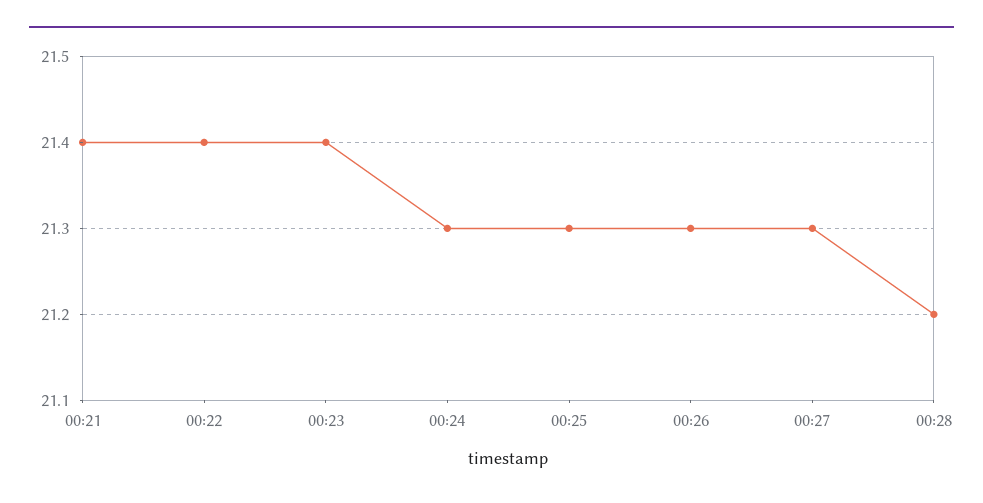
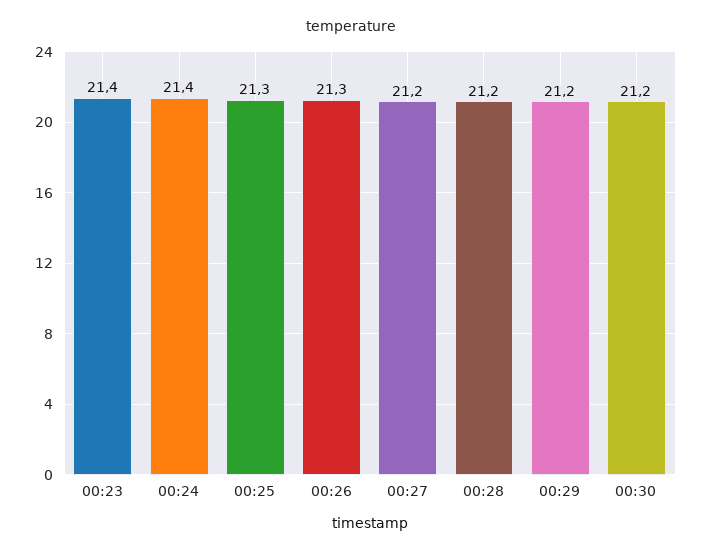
00:21: 21.4 -> none
00:22: 21.4 -> none
00:24: 21.3 -> 21.4
00:27: 21.3 -> 21.2
00:29: none -> 21.2
00:30: none -> 21.2

